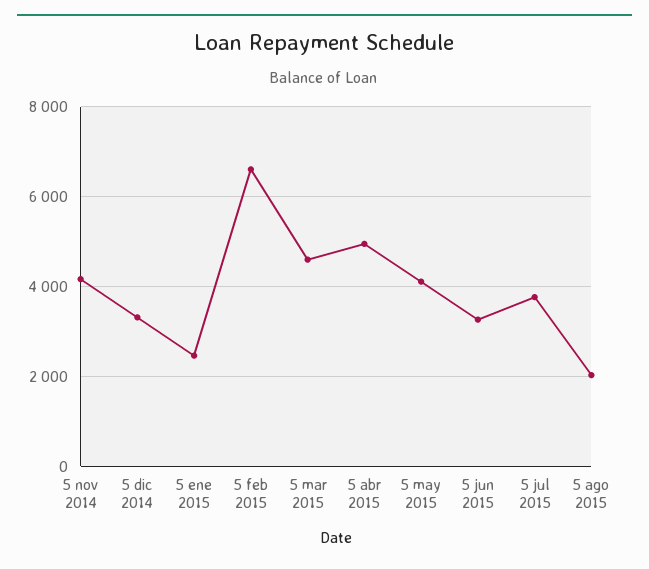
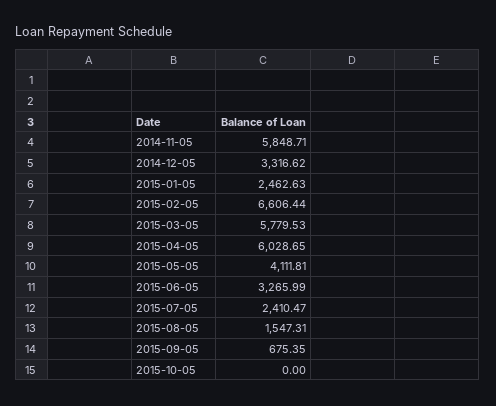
5 nov 2014: 4200 -> 5848.71
5 mar 2015: 4600 -> 5779.53
5 abr 2015: 5000 -> 6028.65
5 jul 2015: 3800 -> 2410.47
5 ago 2015: 2000 -> 1547.31
2015-09-05: none -> 675.35
2015-10-05: none -> 0

